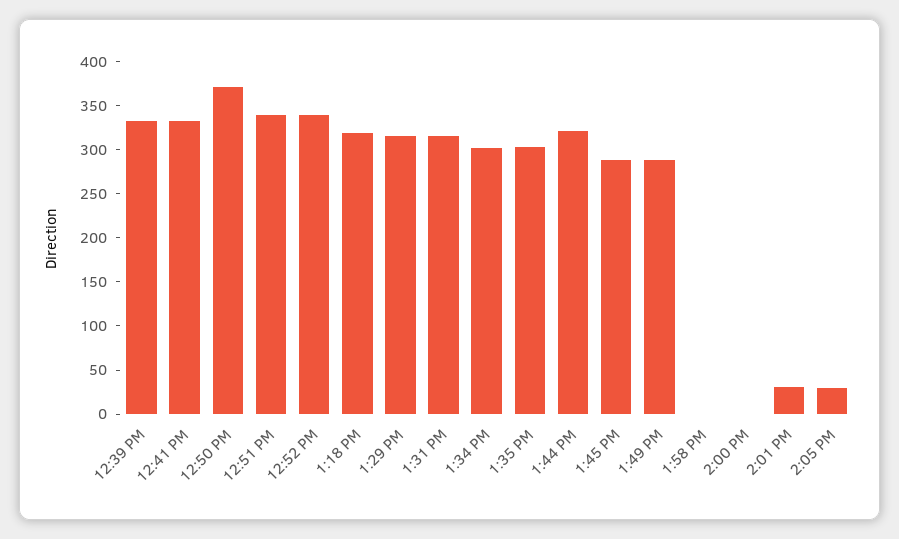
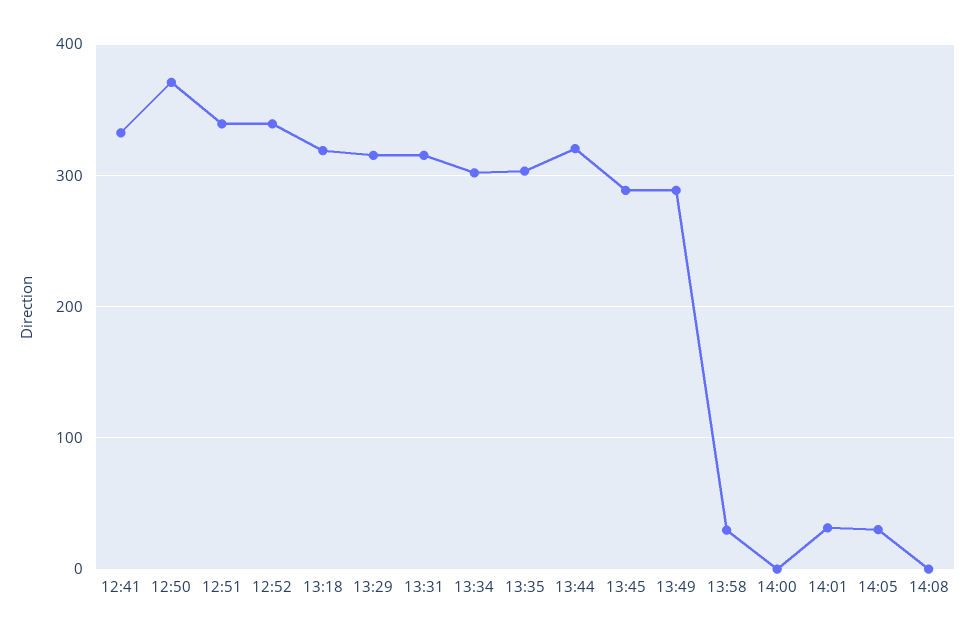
12:39 PM: 330 -> none
1:58 PM: 0 -> 30
14:08: none -> 0

